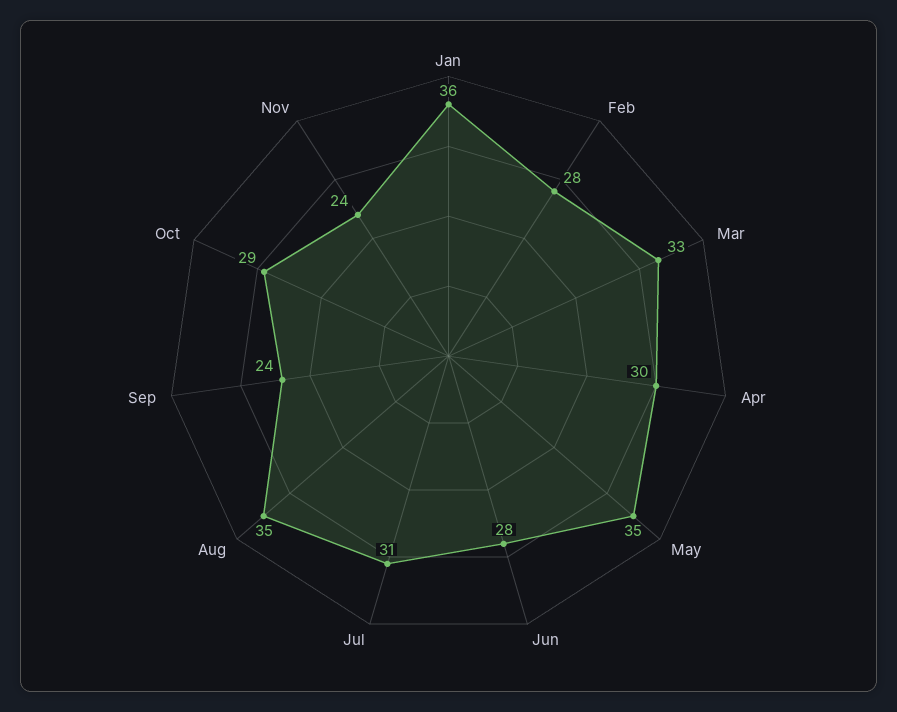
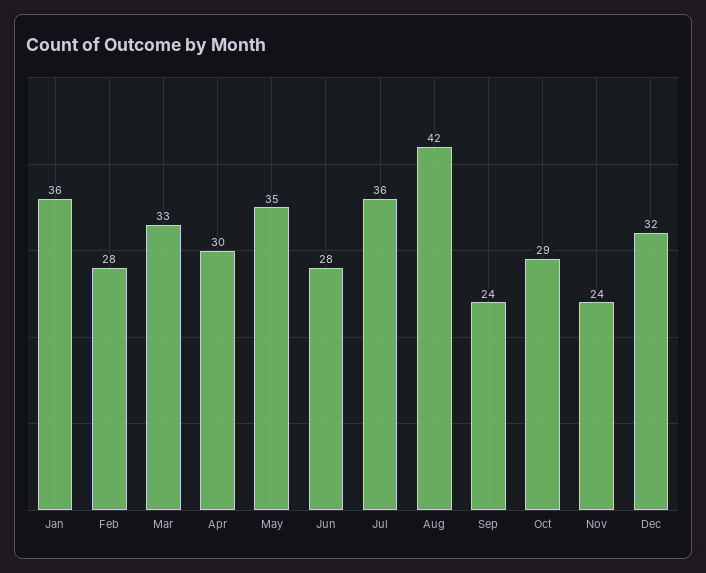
Jul: 31 -> 36
Aug: 35 -> 42
Dec: none -> 32

